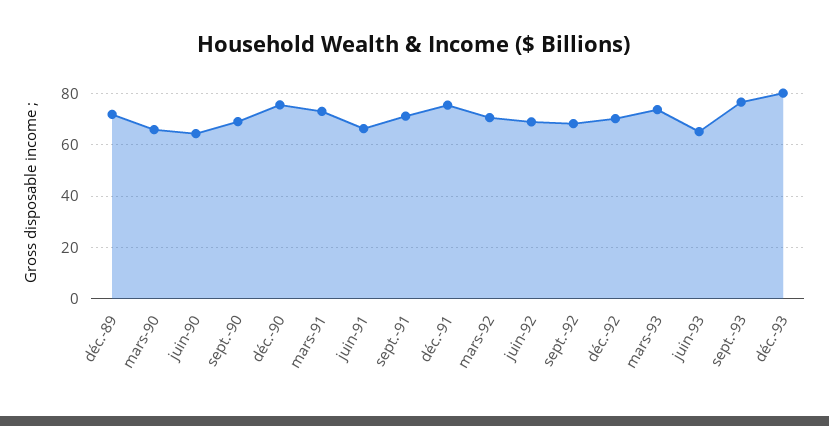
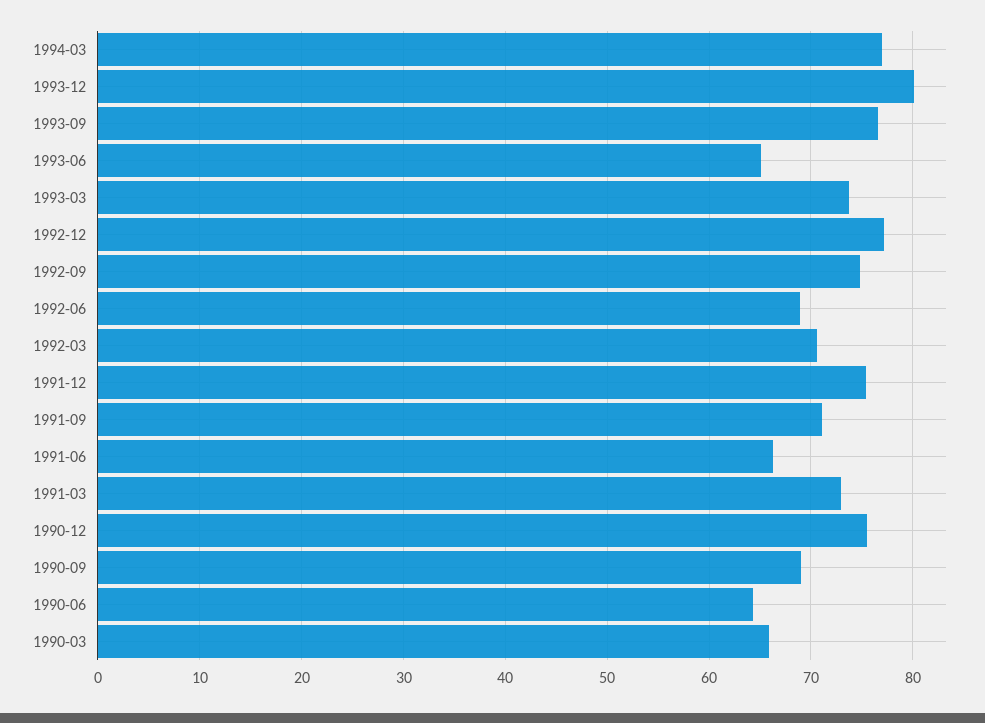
déc.-89: 72.5 -> none
sept.-92: 67.5 -> 75
déc.-92: 70 -> 77
1994-03: none -> 77

